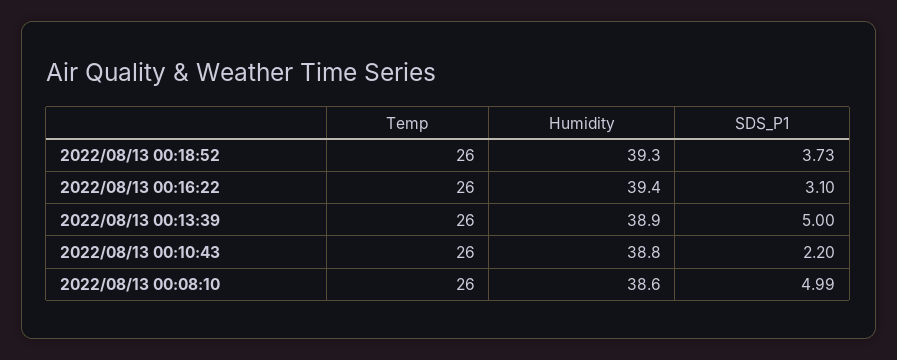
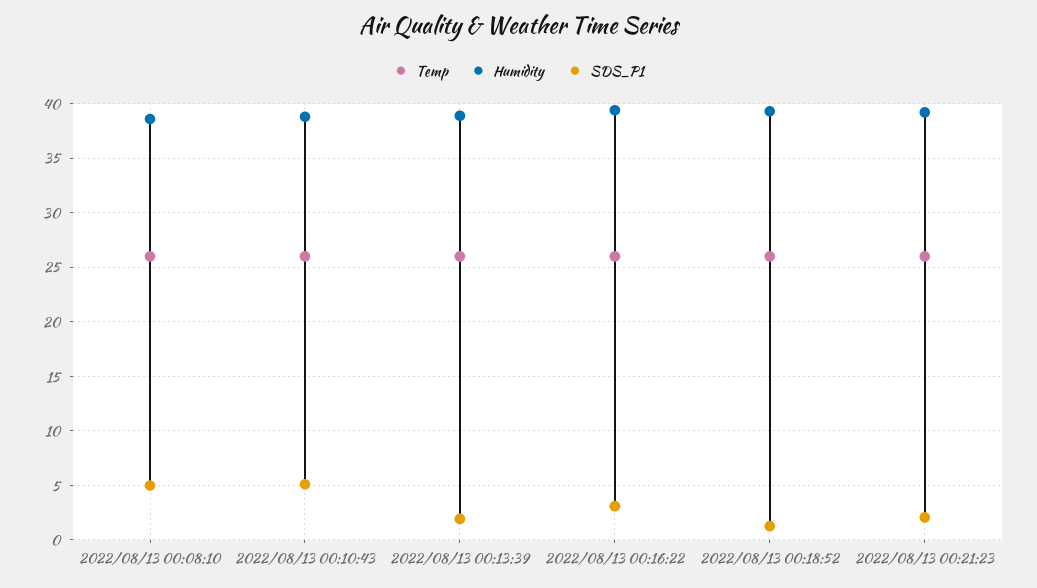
SDS_P1, 2022/08/13 00:18:52: 3.73 -> 1
SDS_P1, 2022/08/13 00:13:39: 5 -> 2
SDS_P1, 2022/08/13 00:10:43: 2.2 -> 5
Temp, 2022/08/13 00:21:23: none -> 26
Humidity, 2022/08/13 00:21:23: none -> 39
SDS_P1, 2022/08/13 00:21:23: none -> 2

